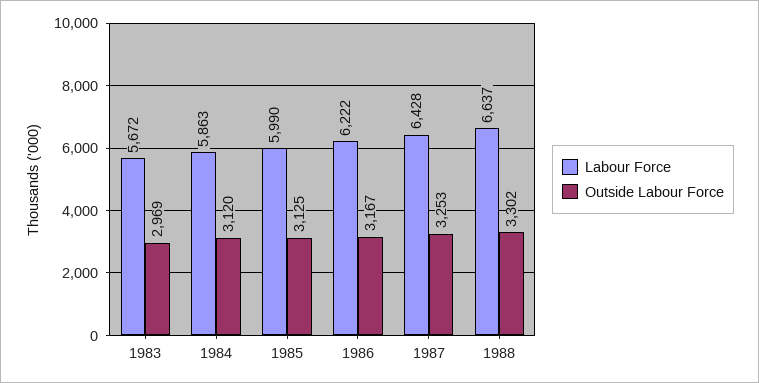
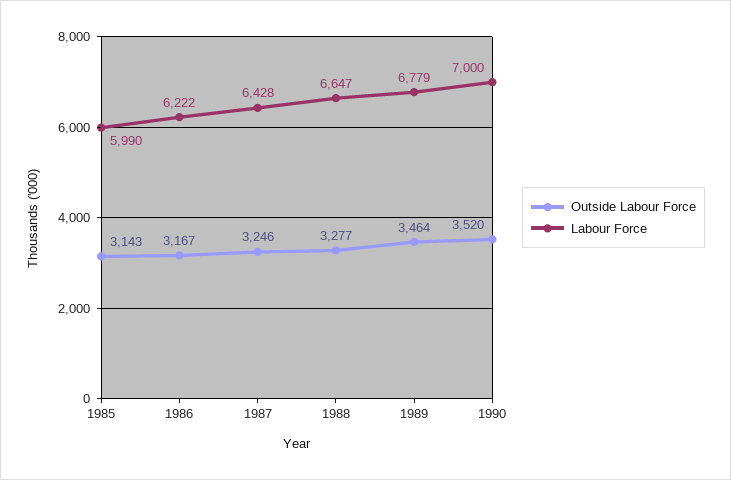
Labour Force, 1983: 5672 -> none
Outside Labour Force, 1983: 2969 -> none
Labour Force, 1984: 5863 -> none
Outside Labour Force, 1984: 3120 -> none
Outside Labour Force, 1985: 3125 -> 3143
Outside Labour Force, 1987: 3253 -> 3246
Labour Force, 1988: 6637 -> 6647
Outside Labour Force, 1988: 3302 -> 3277
Outside Labour Force, 1989: none -> 3464
Labour Force, 1989: none -> 6779
Outside Labour Force, 1990: none -> 3520
Labour Force, 1990: none -> 7000

